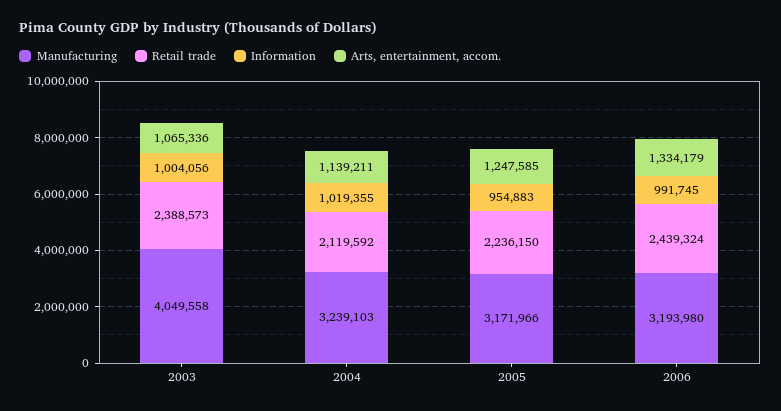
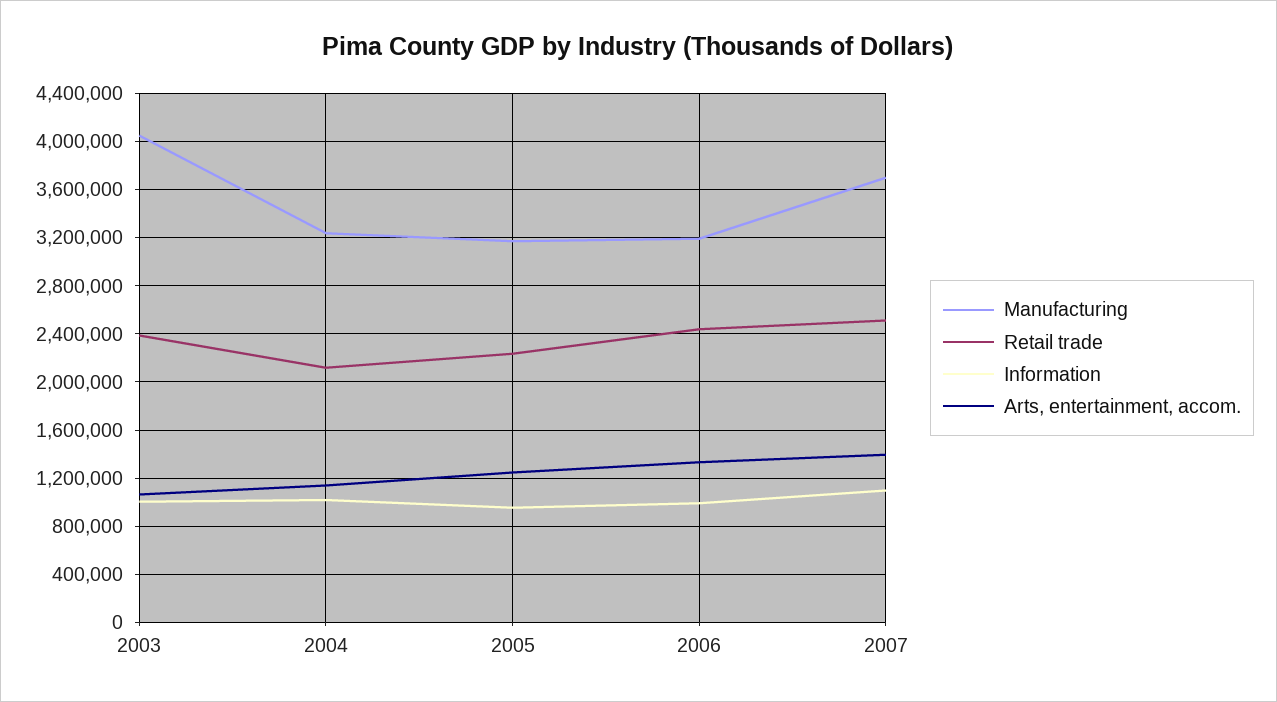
Manufacturing, 2007: none -> 3700000
Retail trade, 2007: none -> 2500000
Information, 2007: none -> 1100000
Arts, entertainment, accom., 2007: none -> 1400000

